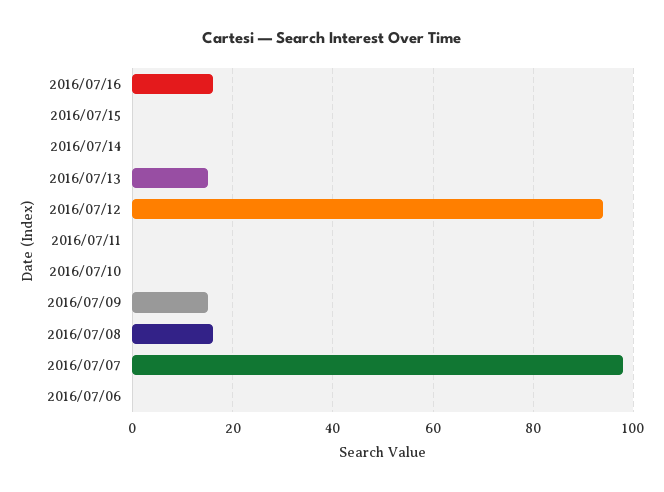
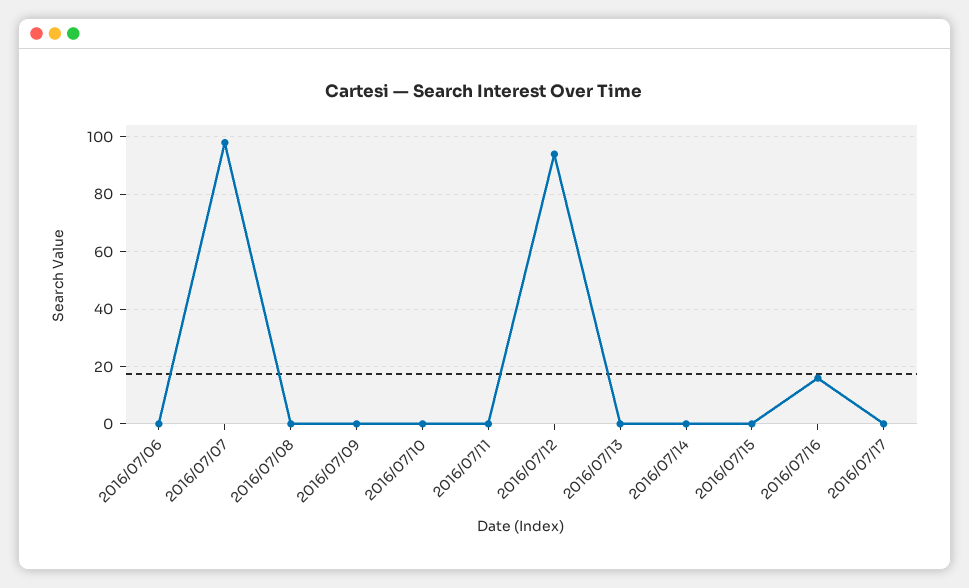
2016/07/13: 15 -> 0
2016/07/09: 15 -> 0
2016/07/08: 15 -> 0
2016/07/17: none -> 0

